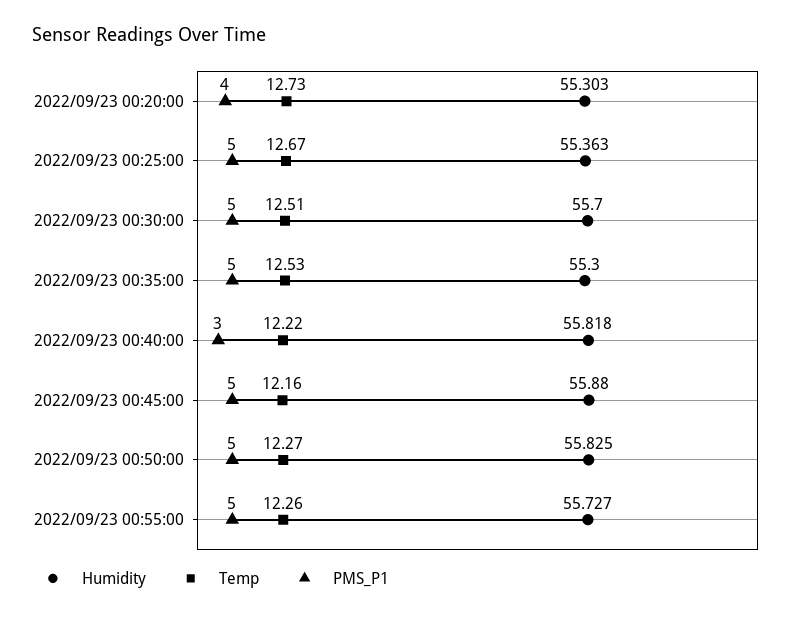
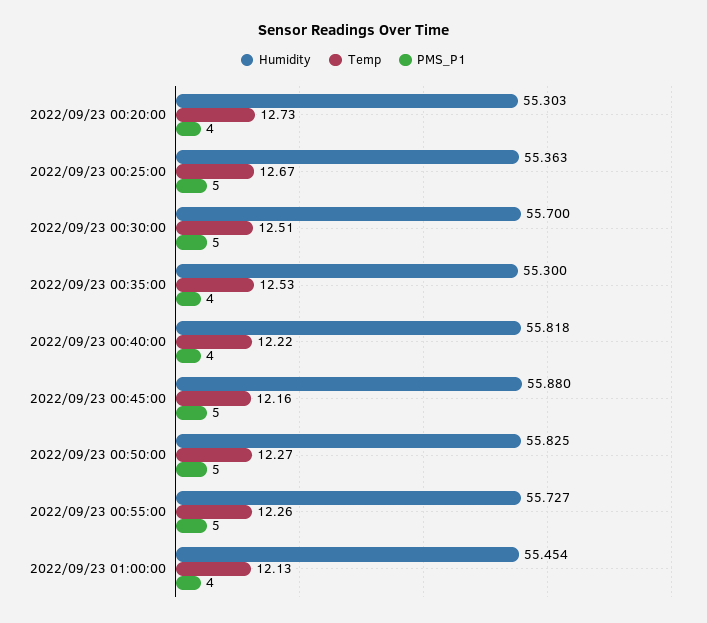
PMS_P1, 2022/09/23 00:35:00: 5 -> 4
PMS_P1, 2022/09/23 00:40:00: 3 -> 4
Humidity, 2022/09/23 01:00:00: none -> 55.454
Temp, 2022/09/23 01:00:00: none -> 12.13
PMS_P1, 2022/09/23 01:00:00: none -> 4

